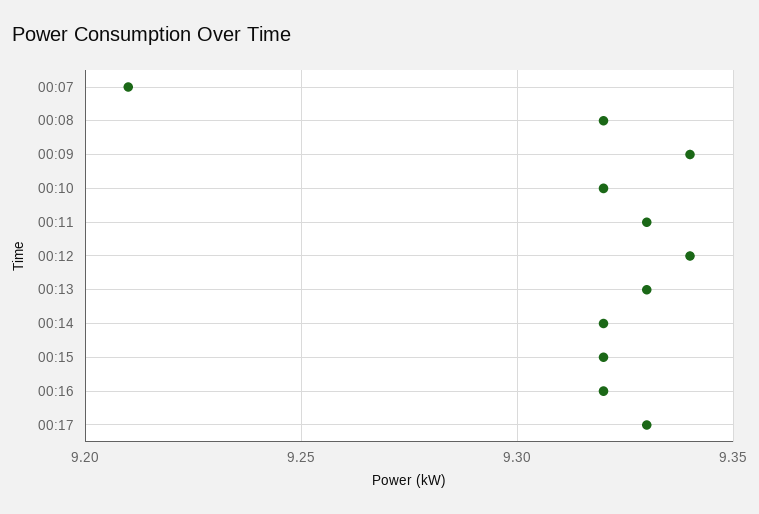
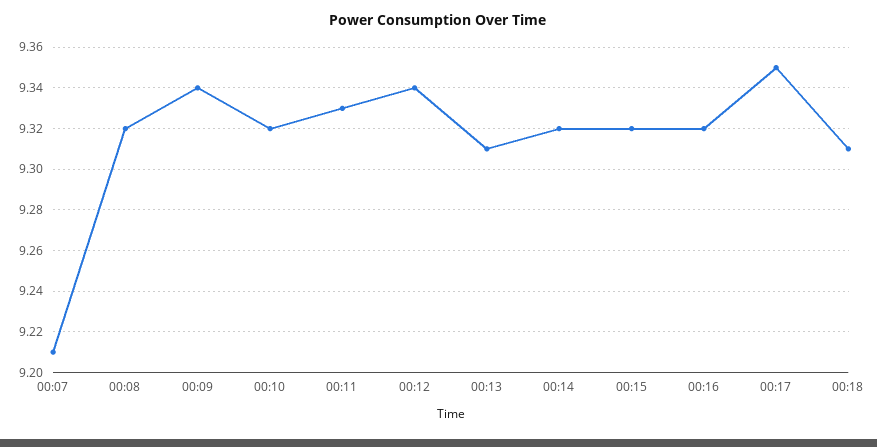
00:13: 9.33 -> 9.31
00:17: 9.33 -> 9.35
00:18: none -> 9.31

